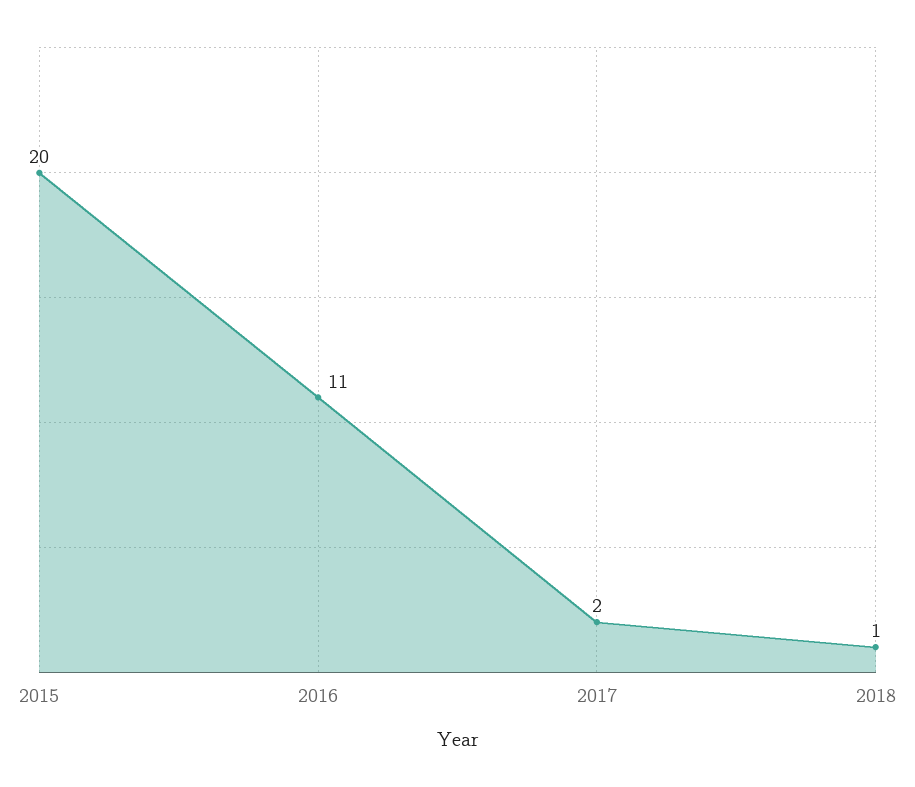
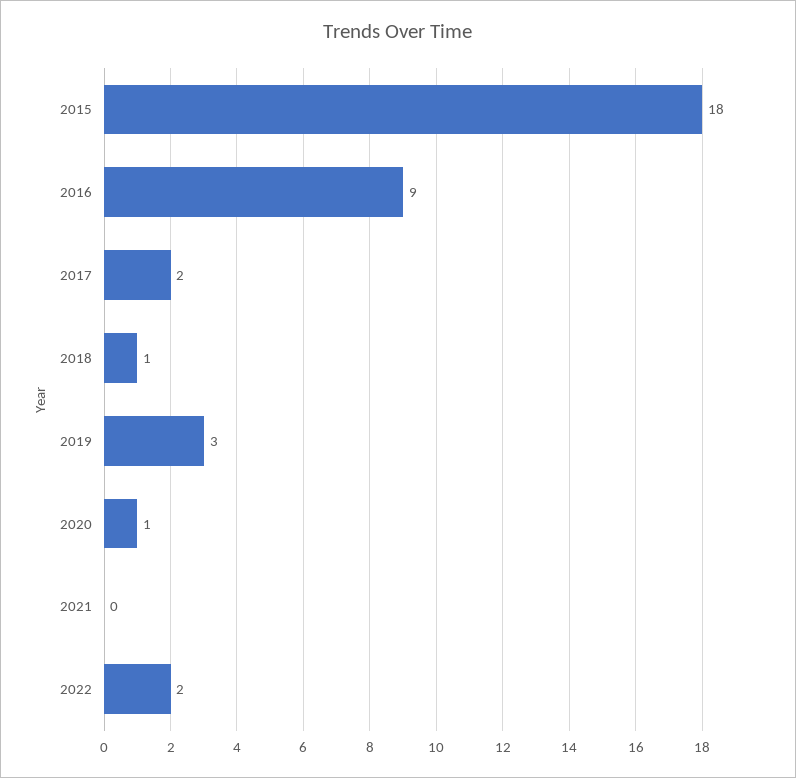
2015: 20 -> 18
2016: 11 -> 9
2019: none -> 3
2020: none -> 1
2021: none -> 0
2022: none -> 2

